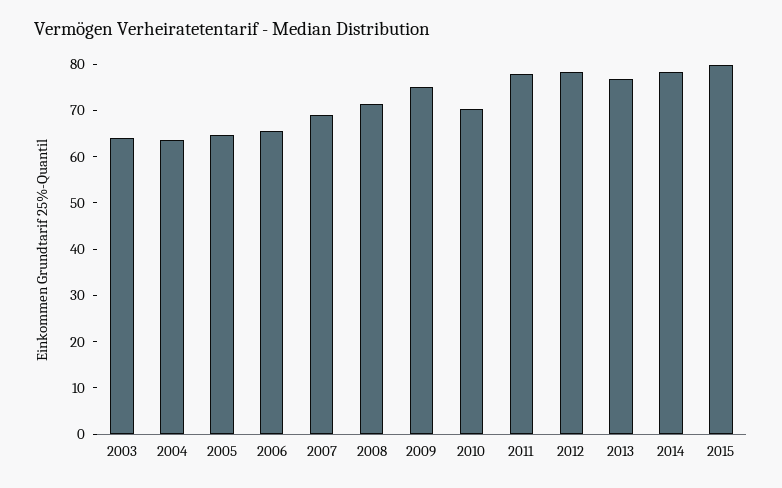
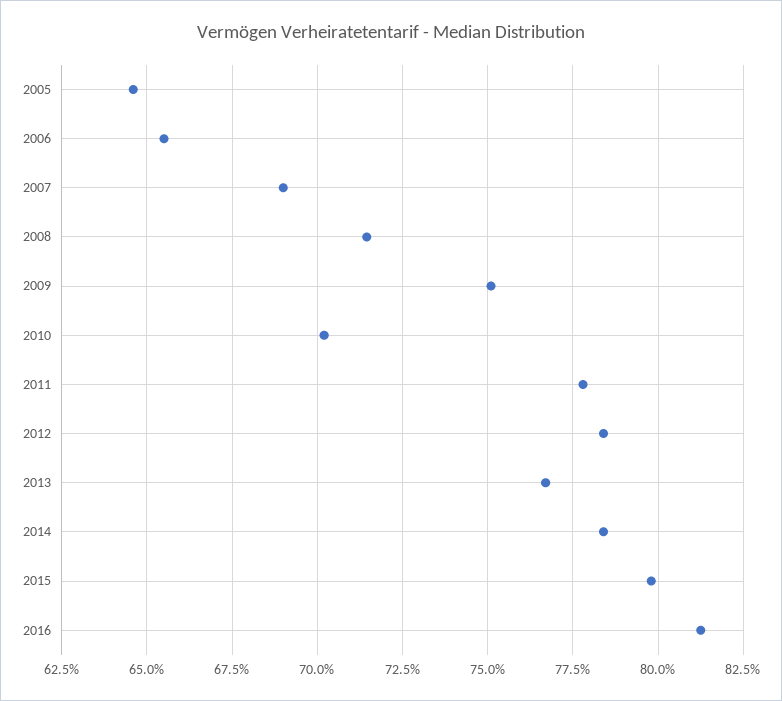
2003: 64 -> none
2004: 64 -> none
2016: none -> 81.25

